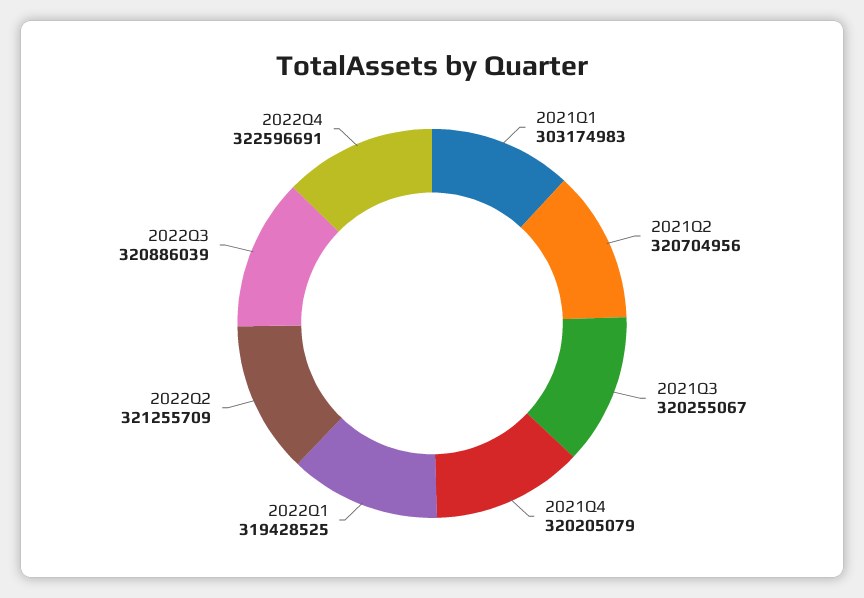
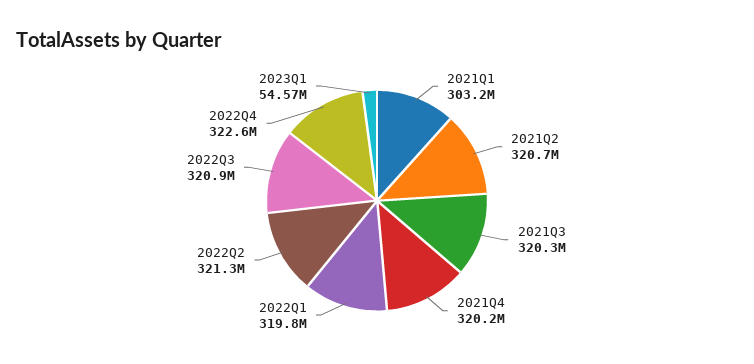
2022Q1: 319428525 -> 319800000
2023Q1: none -> 54570000

